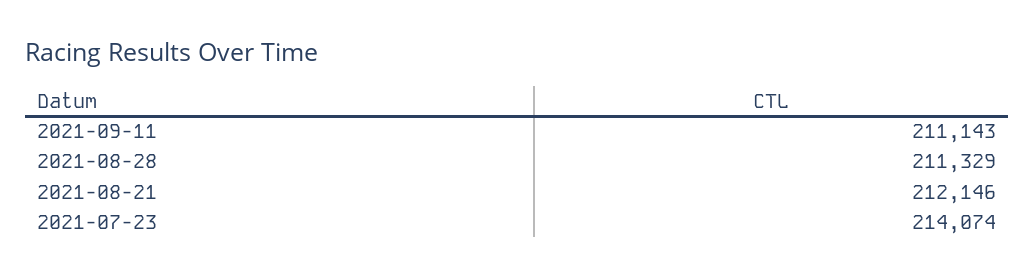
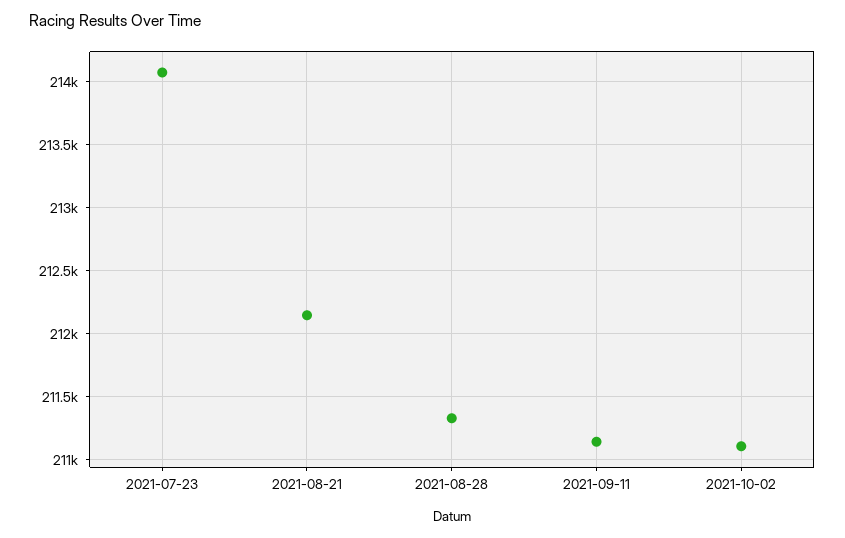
2021-10-02: none -> 211100

